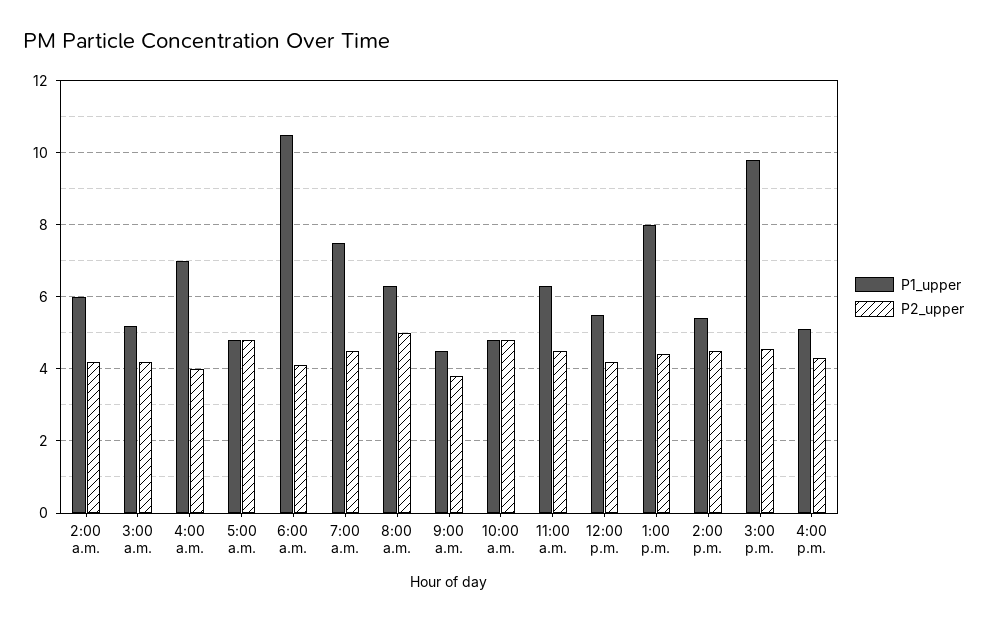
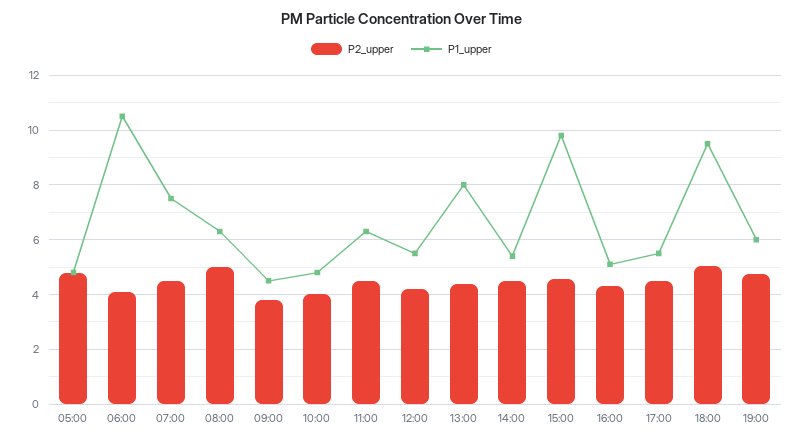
P1_upper, 2:00 a.m.: 6 -> none
P2_upper, 2:00 a.m.: 4.2 -> none
P1_upper, 3:00 a.m.: 5.2 -> none
P2_upper, 3:00 a.m.: 4.2 -> none
P1_upper, 4:00 a.m.: 7 -> none
P2_upper, 4:00 a.m.: 4 -> none
P2_upper, 10:00 a.m.: 4.8 -> 4
P2_upper, 17:00: none -> 4.5
P1_upper, 17:00: none -> 5.5
P2_upper, 18:00: none -> 5
P1_upper, 18:00: none -> 9.5
P2_upper, 19:00: none -> 4.75
P1_upper, 19:00: none -> 6

